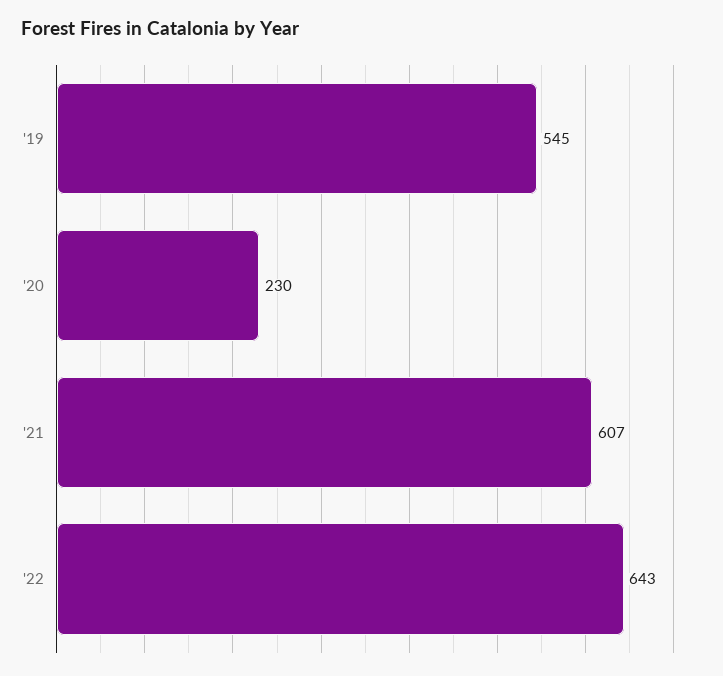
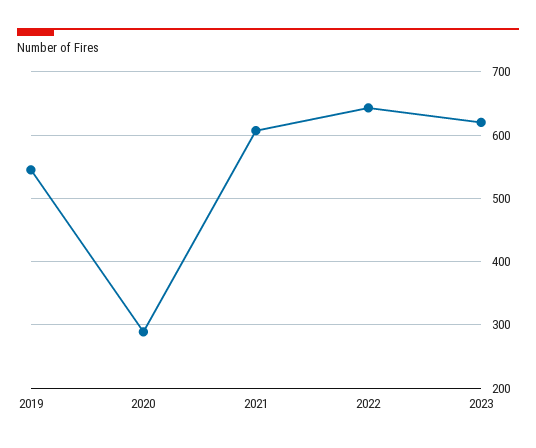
'20: 230 -> 290
2023: none -> 620

